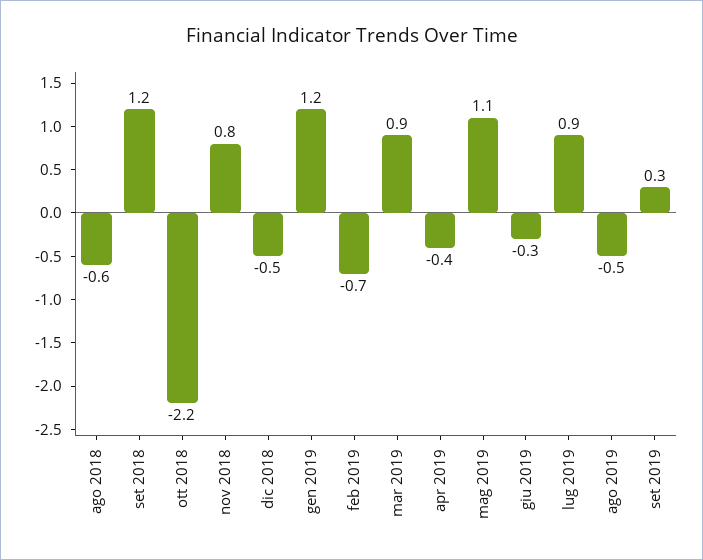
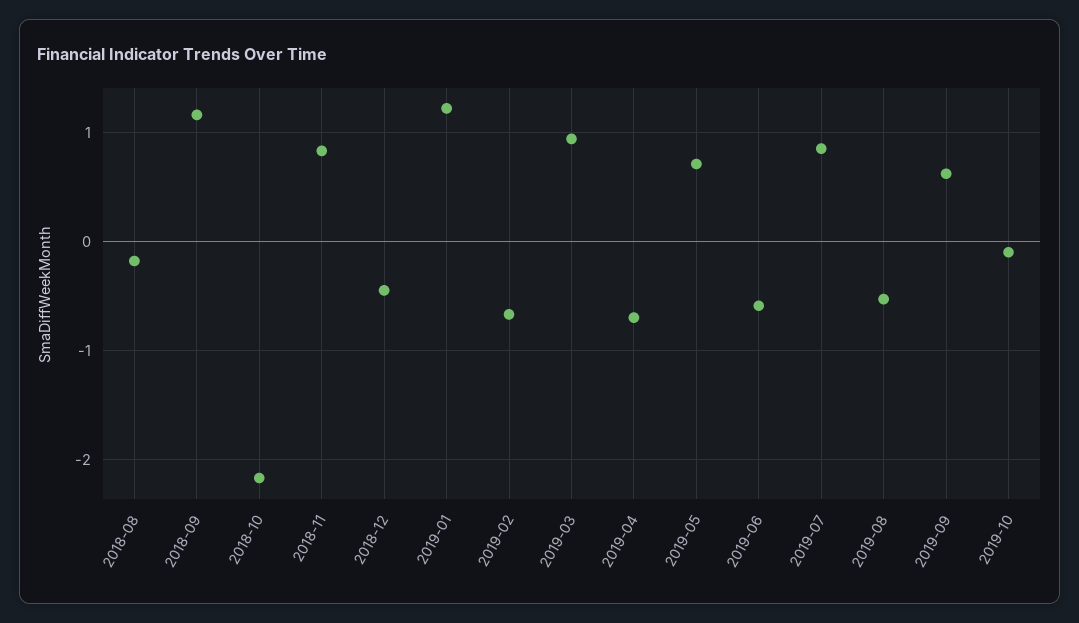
ago 2018: -0.6 -> -0.2
apr 2019: -0.4 -> -0.7
mag 2019: 1.1 -> 0.7
giu 2019: -0.3 -> -0.6
set 2019: 0.3 -> 0.6
2019-10: none -> -0.1

